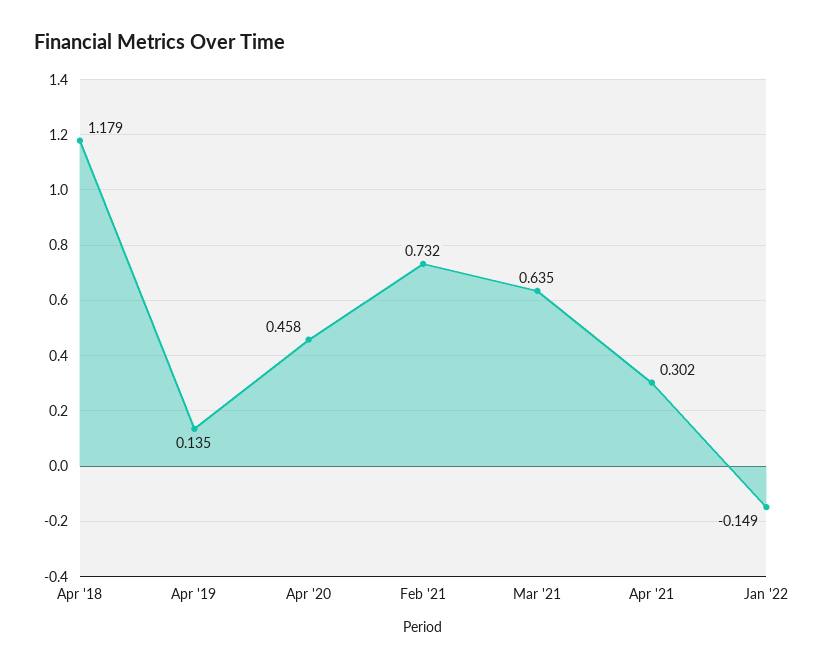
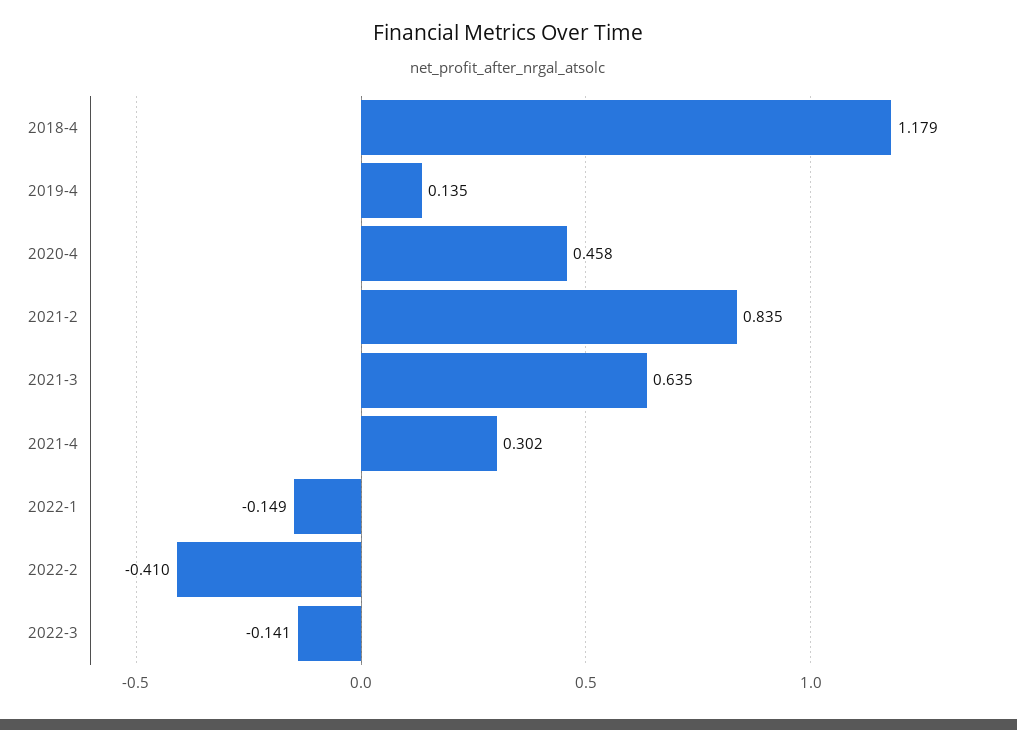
Feb '21: 0.732 -> 0.835
2022-2: none -> -0.41
2022-3: none -> -0.141

